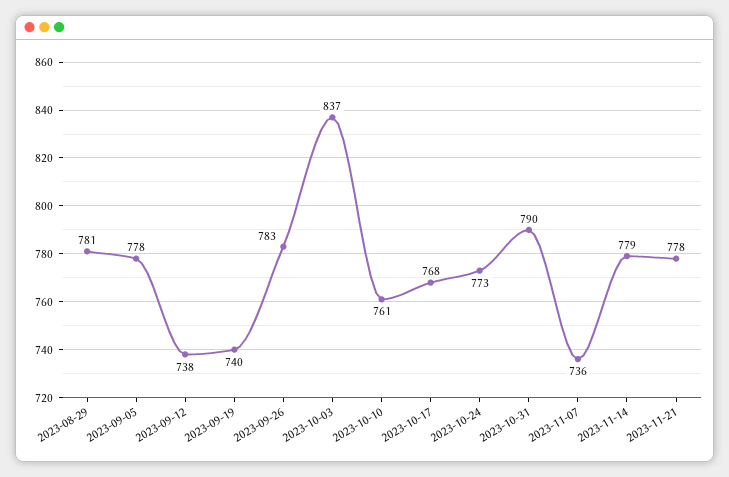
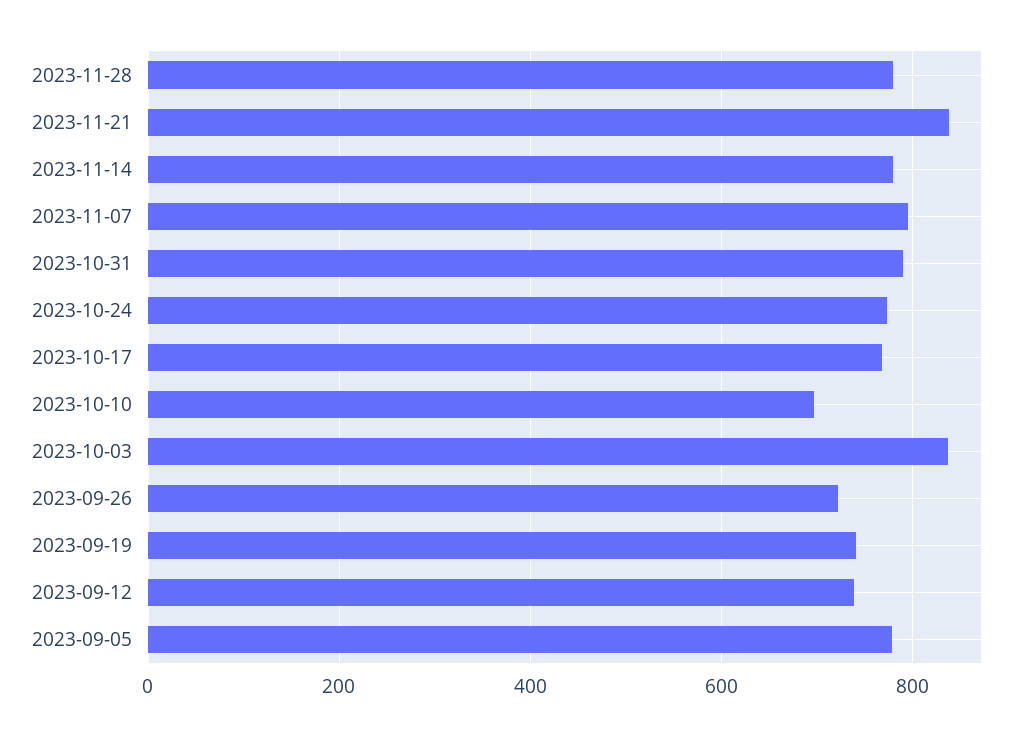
2023-08-29: 781 -> none
2023-09-26: 783 -> 720
2023-10-10: 761 -> 700
2023-11-07: 736 -> 800
2023-11-21: 778 -> 840
2023-11-28: none -> 780

